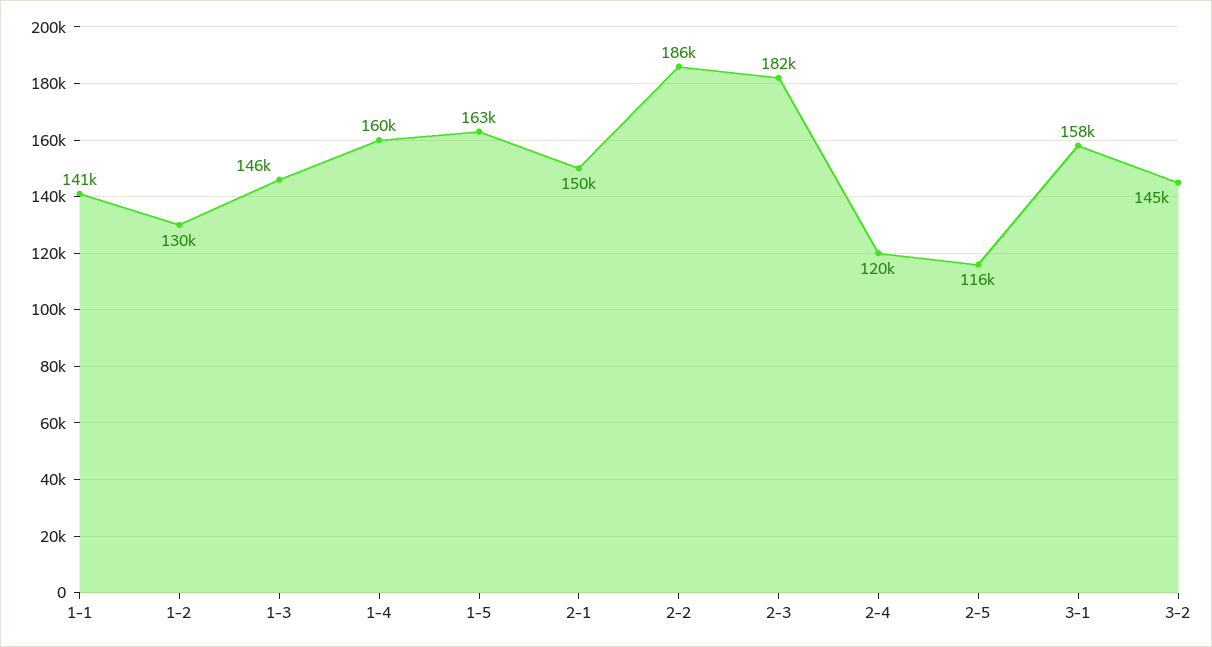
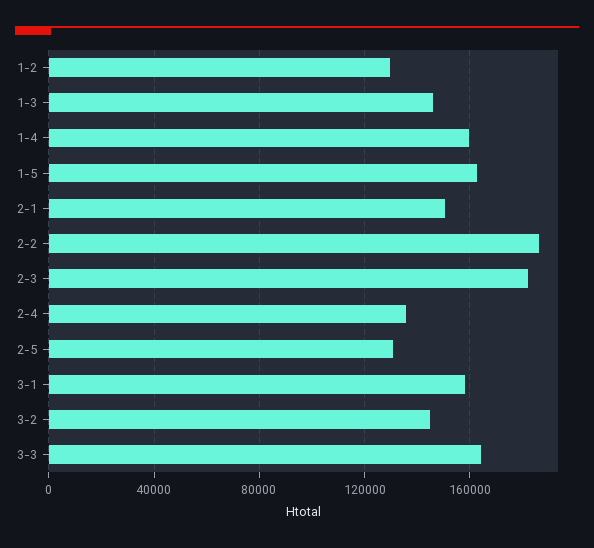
1-1: 141000 -> none
2-4: 120000 -> 135000
2-5: 116000 -> 130000
3-3: none -> 165000

